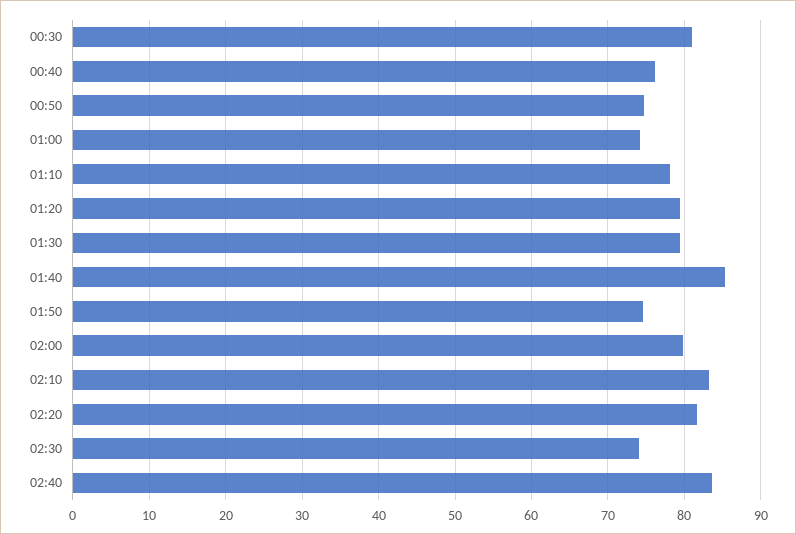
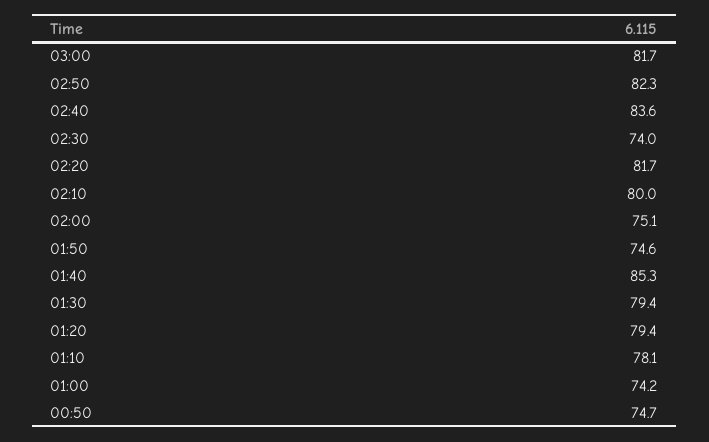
00:30: 81 -> none
00:40: 76 -> none
02:00: 80 -> 75.1
02:10: 83 -> 80
03:00: none -> 81.7
02:50: none -> 82.3

